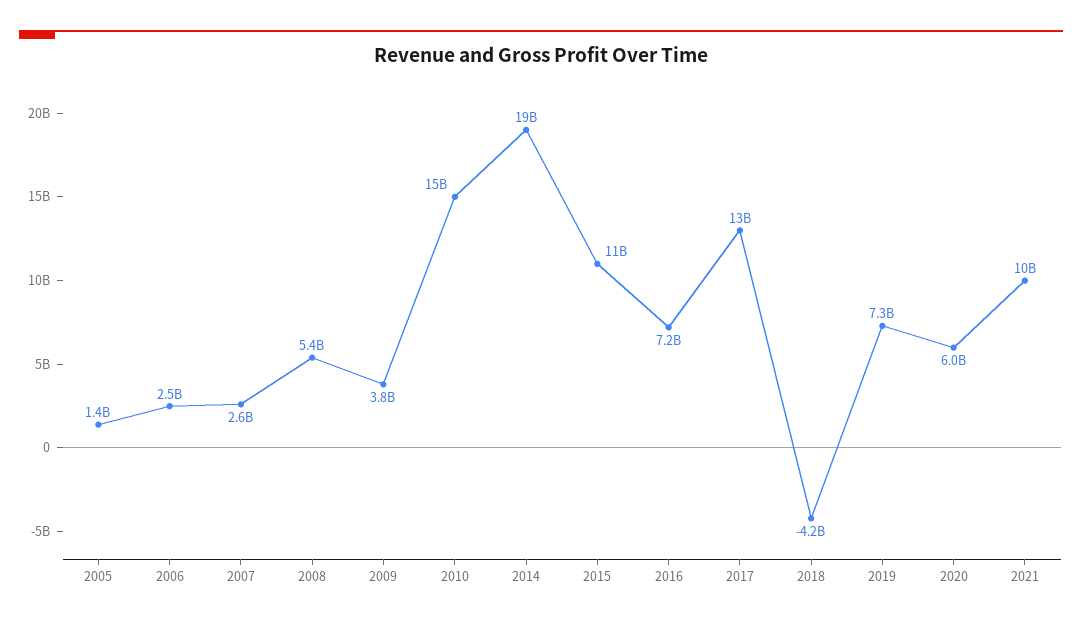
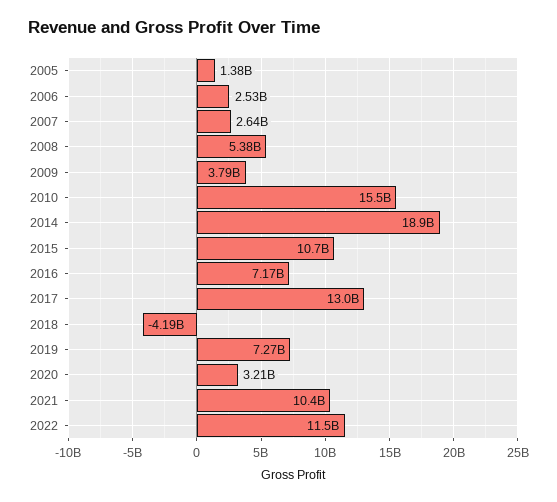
2020: 6000000000 -> 3210000000
2022: none -> 11500000000

